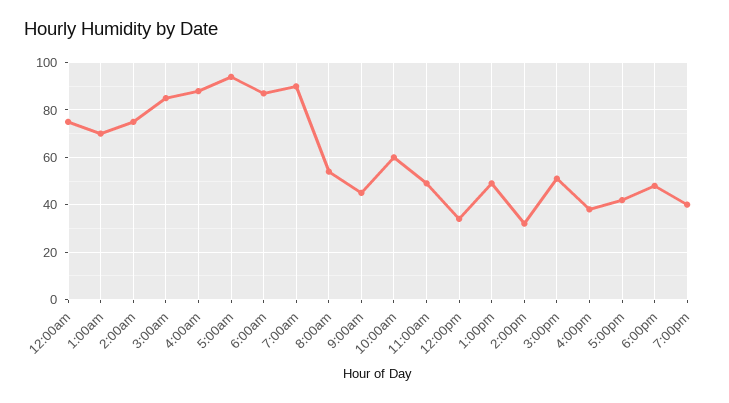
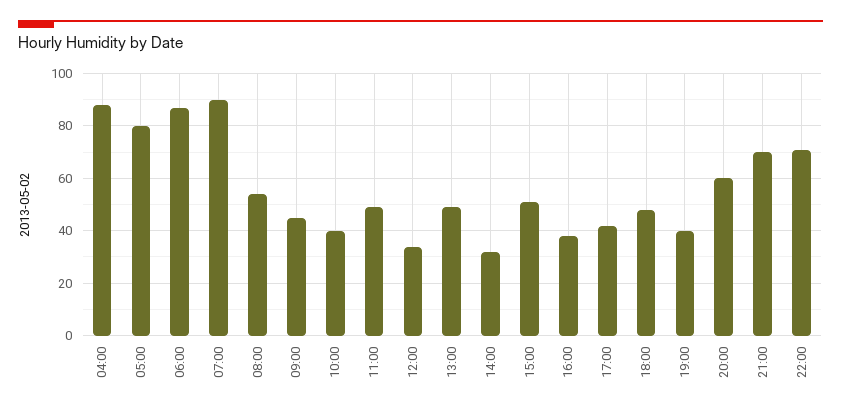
12:00am: 75 -> none
1:00am: 70 -> none
2:00am: 75 -> none
3:00am: 85 -> none
5:00am: 95 -> 80
10:00am: 60 -> 40
20:00: none -> 60
21:00: none -> 70
22:00: none -> 70

